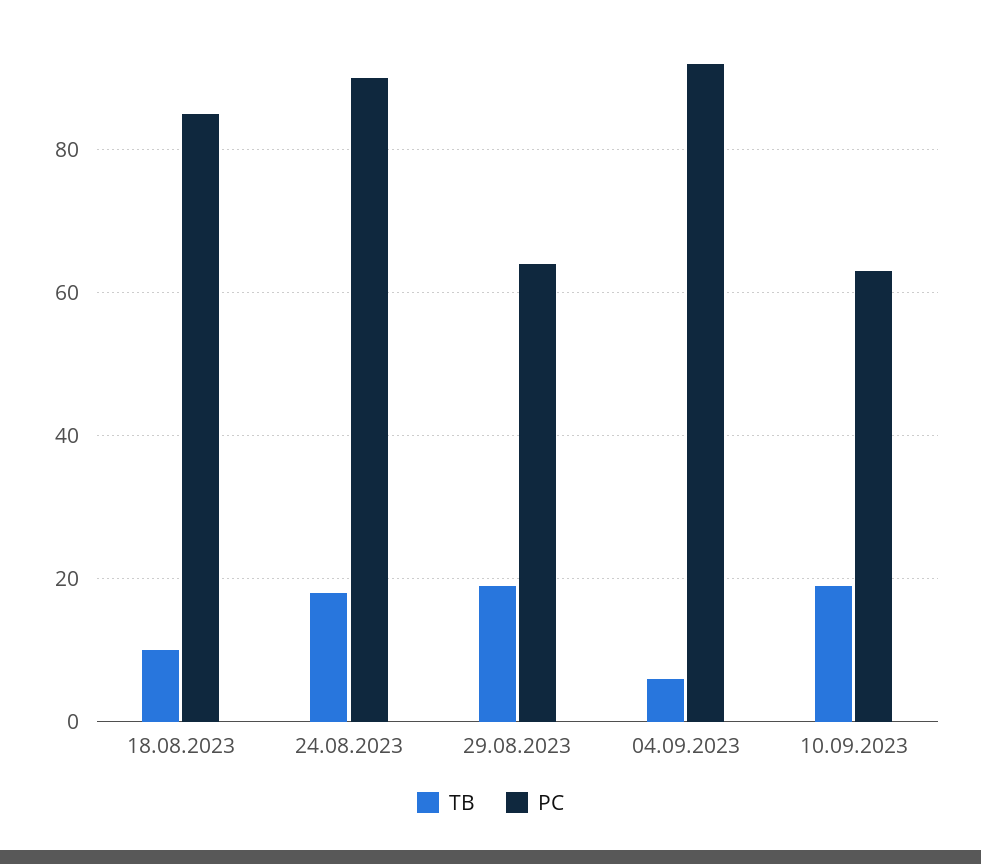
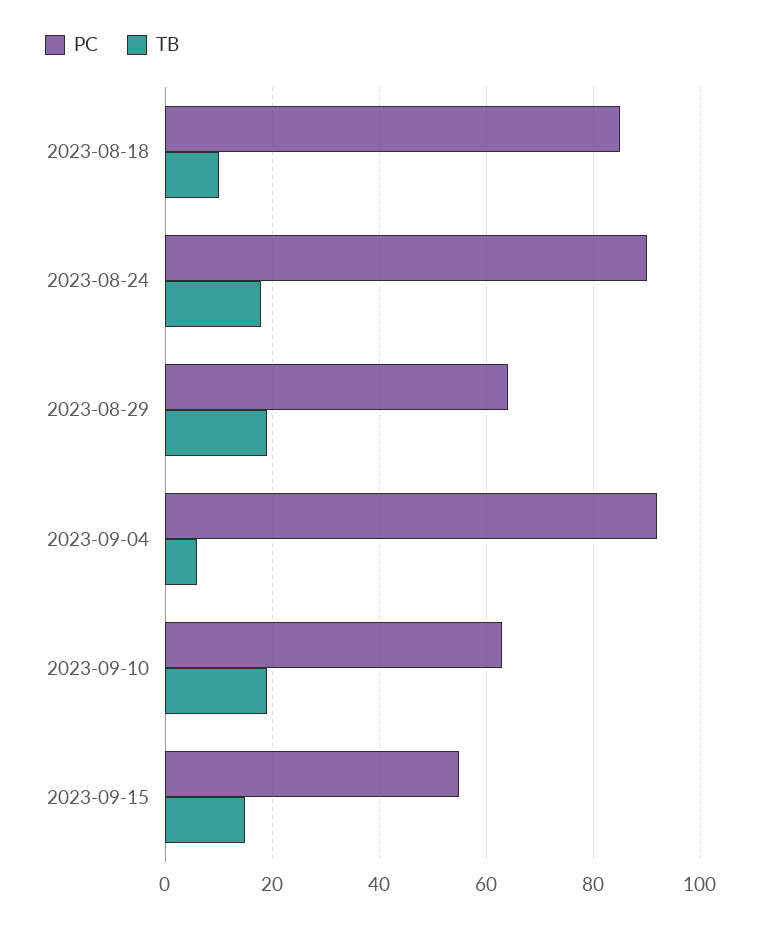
PC, 2023-09-15: none -> 55
TB, 2023-09-15: none -> 15

